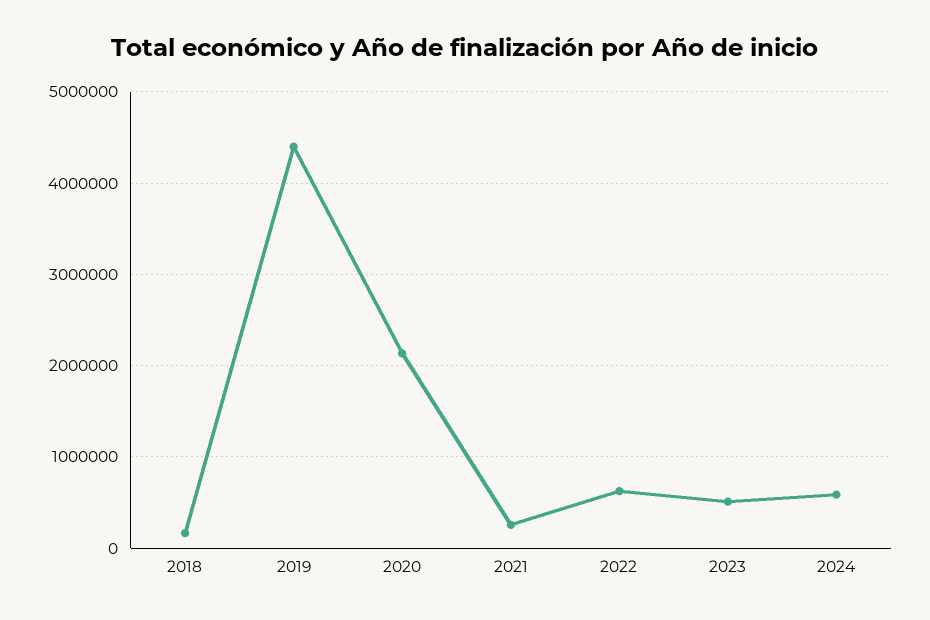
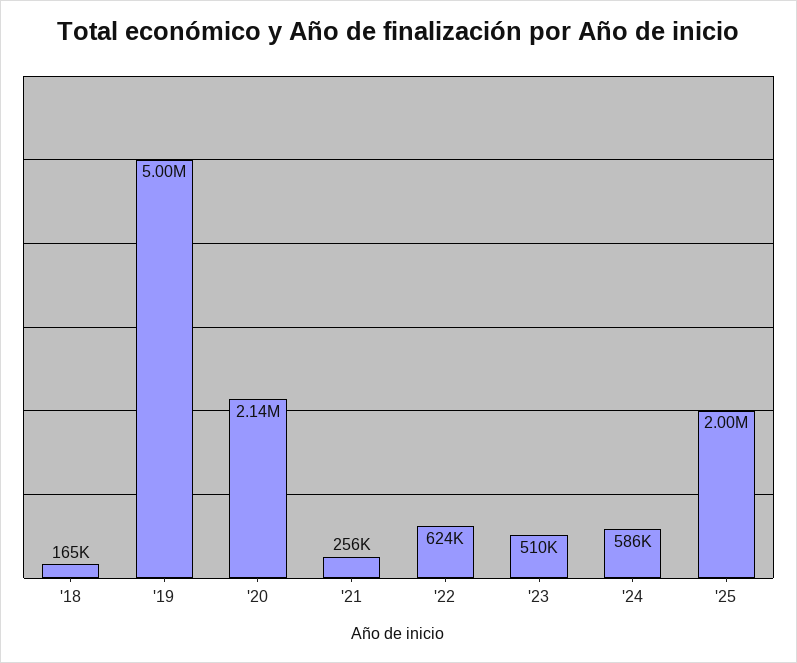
2019: 4400000 -> 5000000
'25: none -> 2000000

